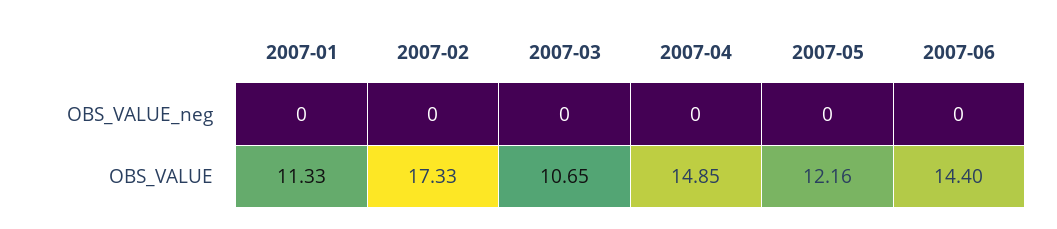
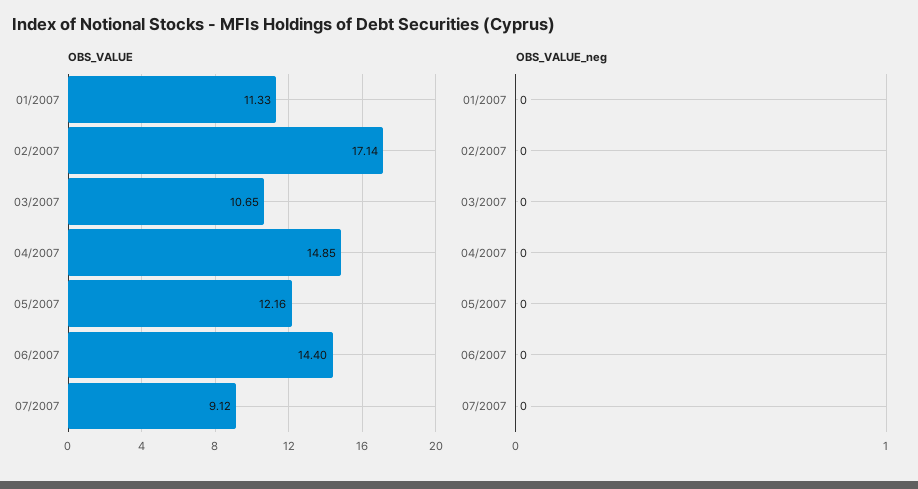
OBS_VALUE, 2007-02: 17.33 -> 17.14
OBS_VALUE, 07/2007: none -> 9.12
OBS_VALUE_neg, 07/2007: none -> 0

